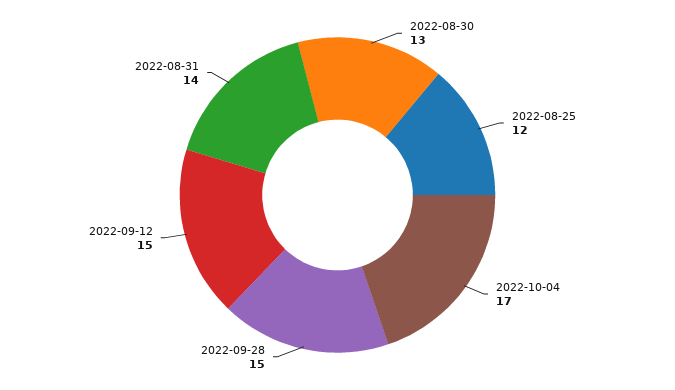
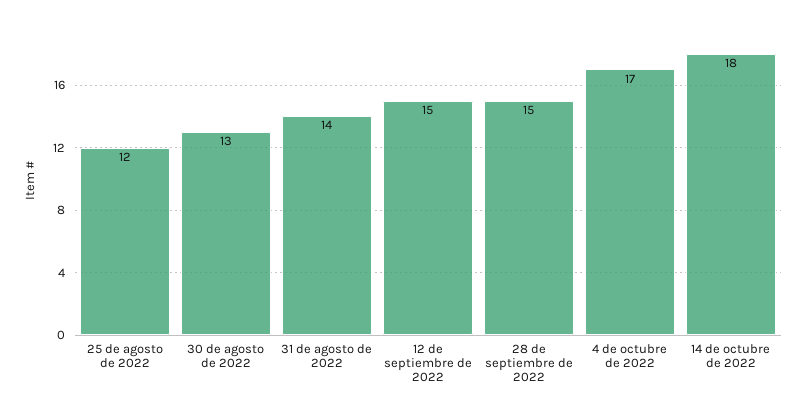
14 de octubre de 2022: none -> 18

